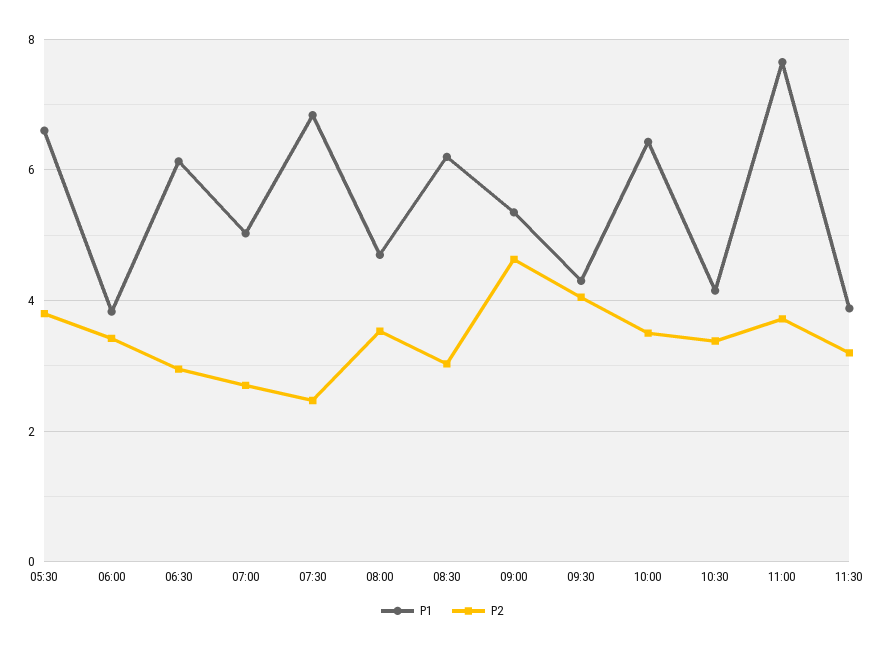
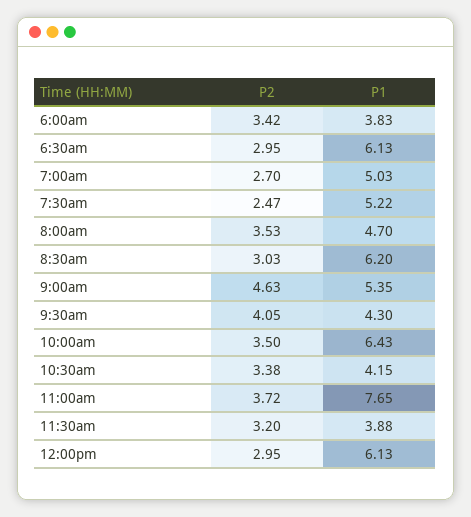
P1, 05:30: 6.6 -> none
P2, 05:30: 3.8 -> none
P1, 07:30: 6.8 -> 5.22
P2, 12:00pm: none -> 2.95
P1, 12:00pm: none -> 6.13

